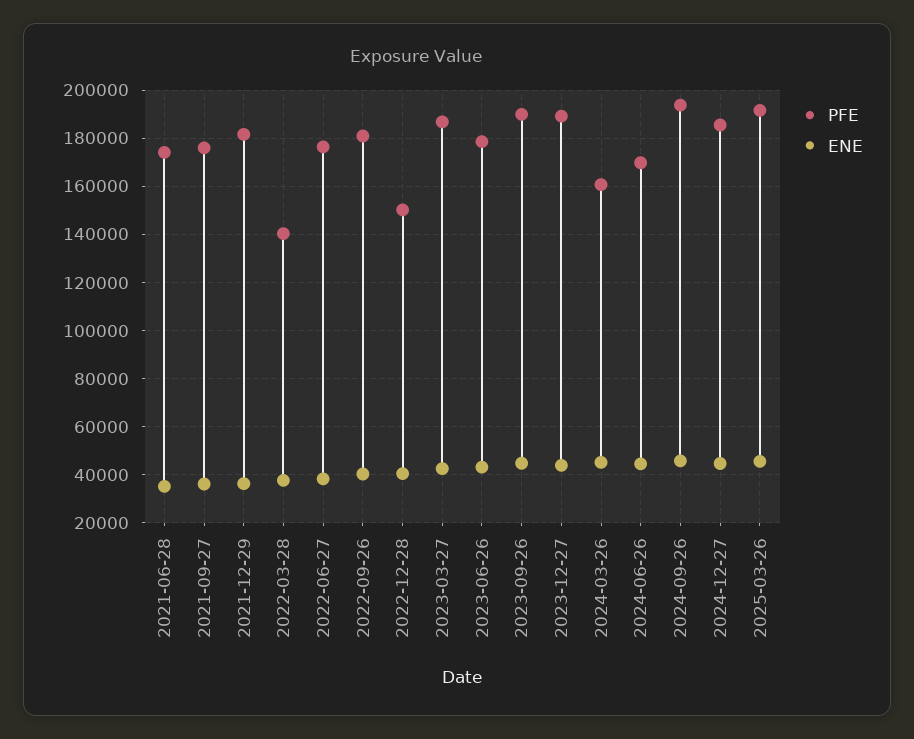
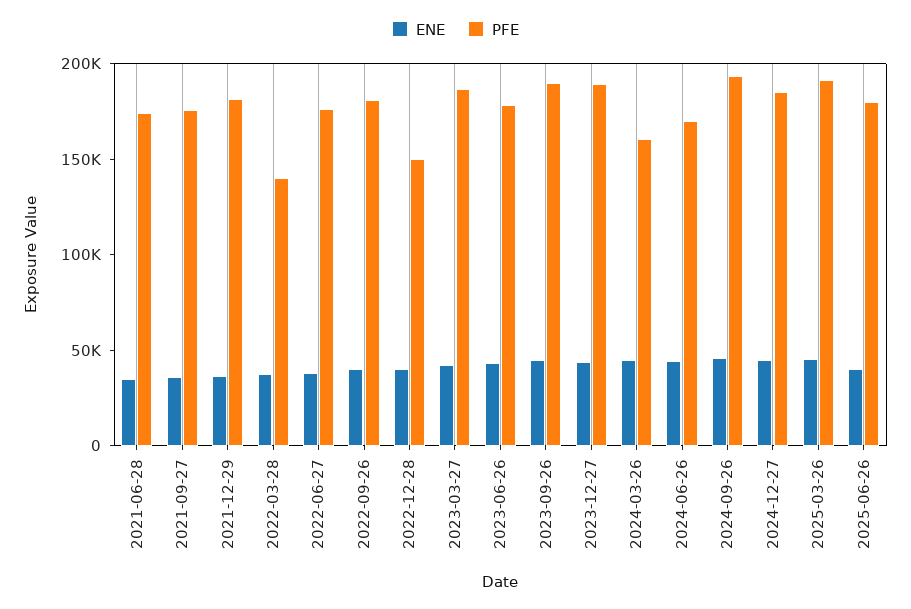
ENE, 2025-06-26: none -> 40000
PFE, 2025-06-26: none -> 180000

